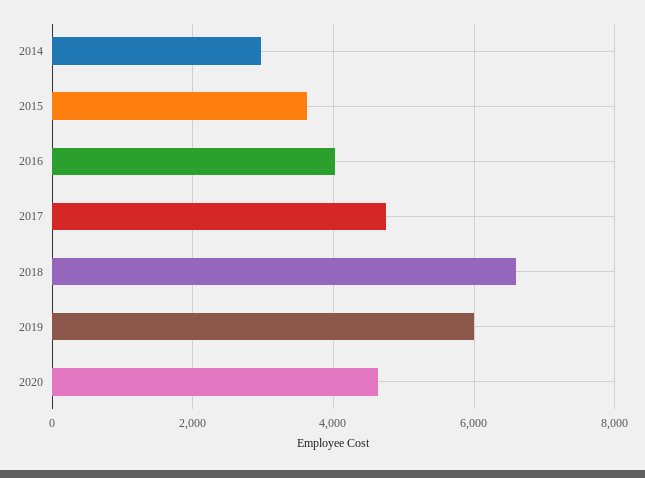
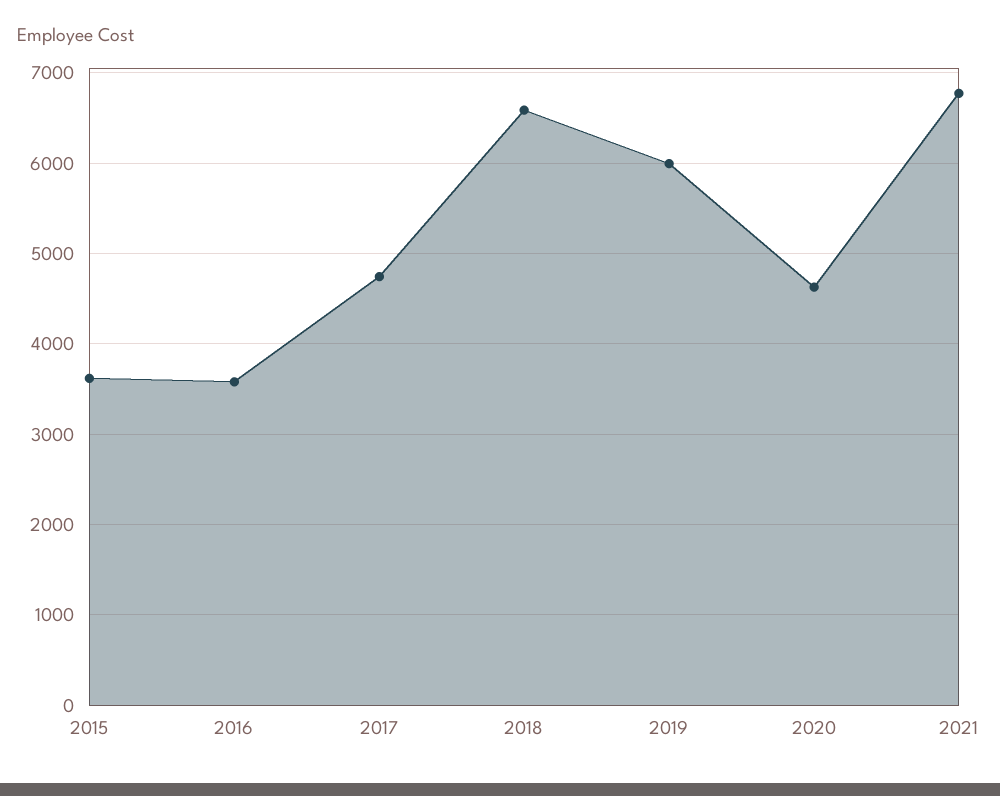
2014: 3000 -> none
2016: 4000 -> 3600
2021: none -> 6800

